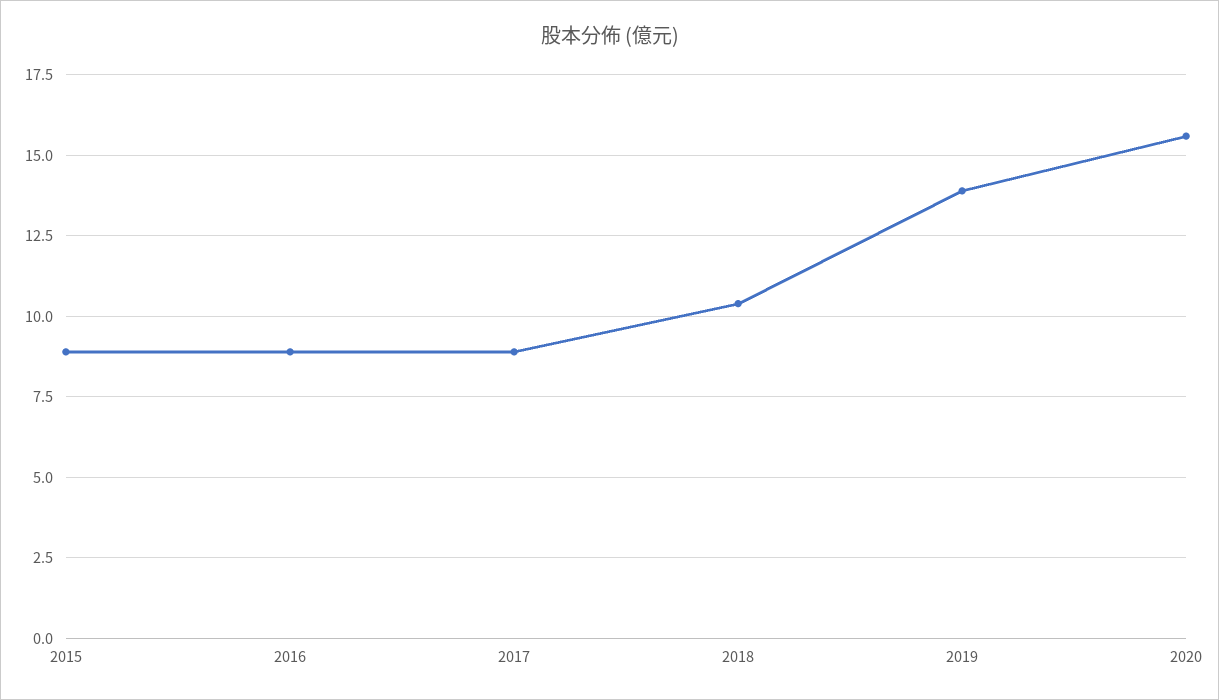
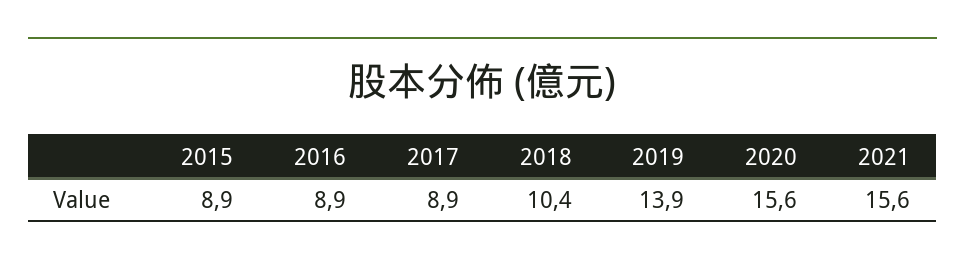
2021: none -> 15.6

